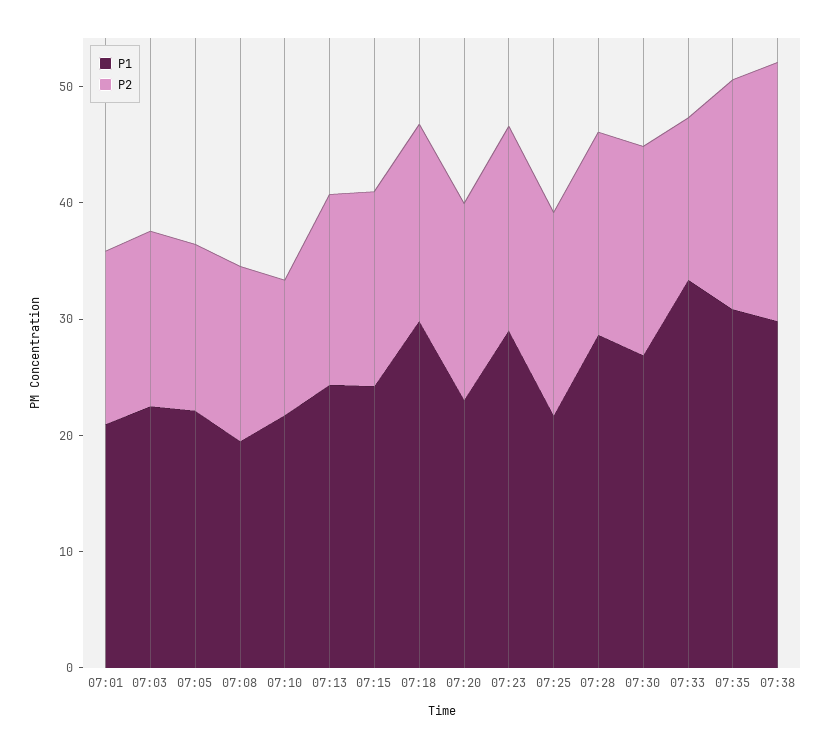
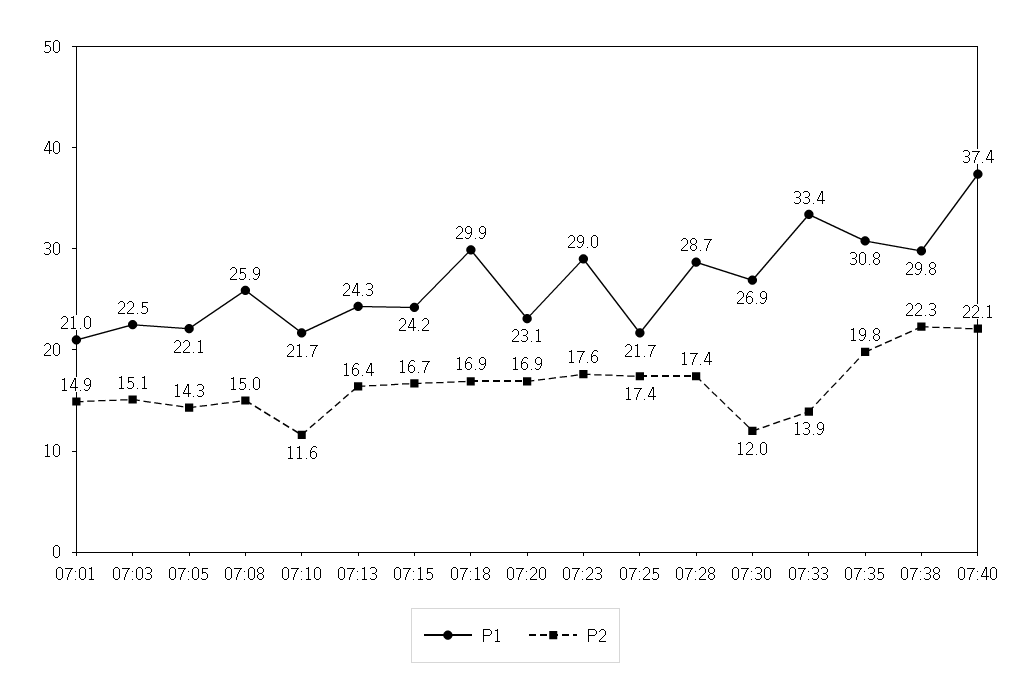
P1, 07:08: 20 -> 25.9
P2, 07:30: 18 -> 12
P1, 07:40: none -> 37.4
P2, 07:40: none -> 22.1

